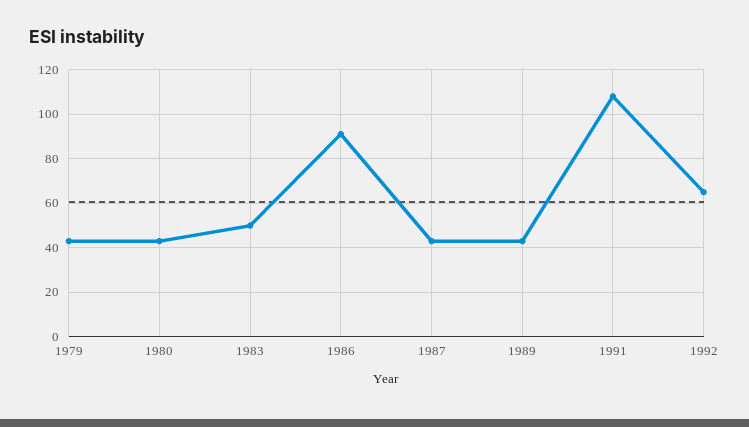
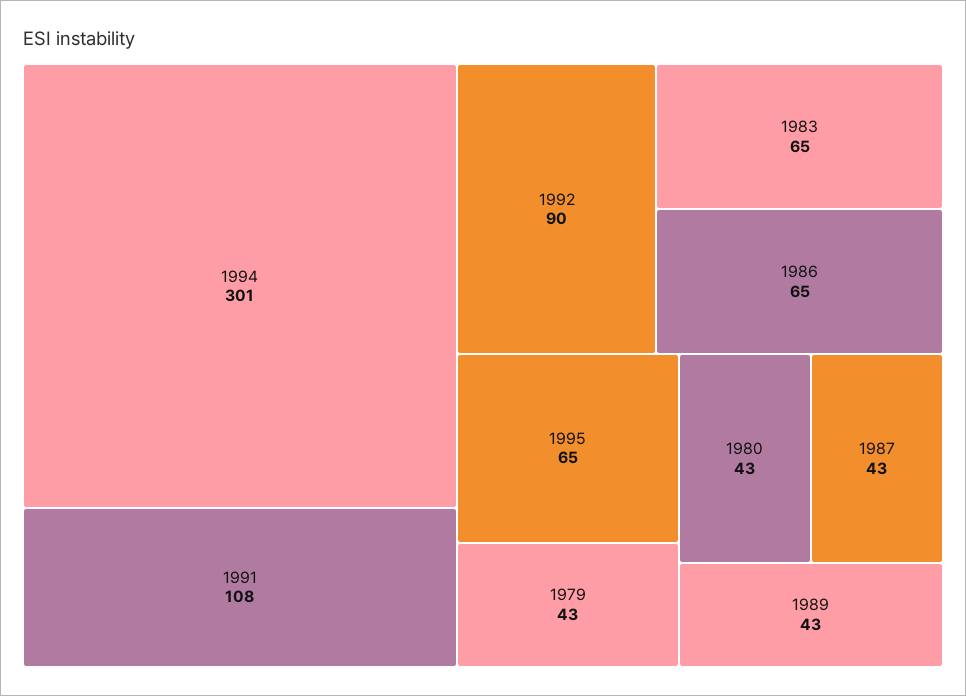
1983: 50 -> 65
1986: 90 -> 65
1992: 65 -> 90
1994: none -> 301
1995: none -> 65

